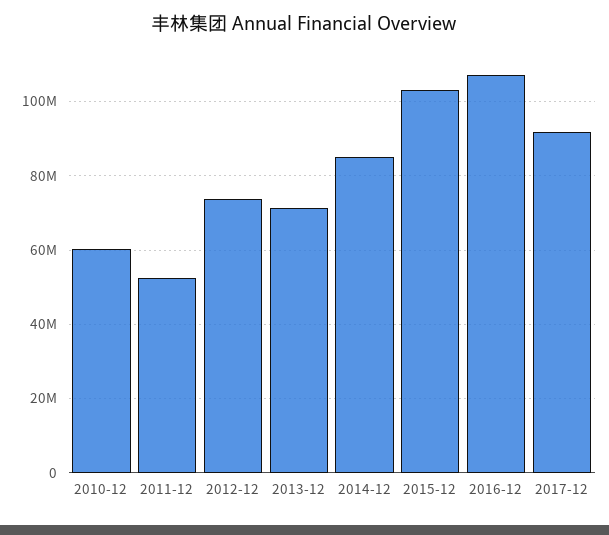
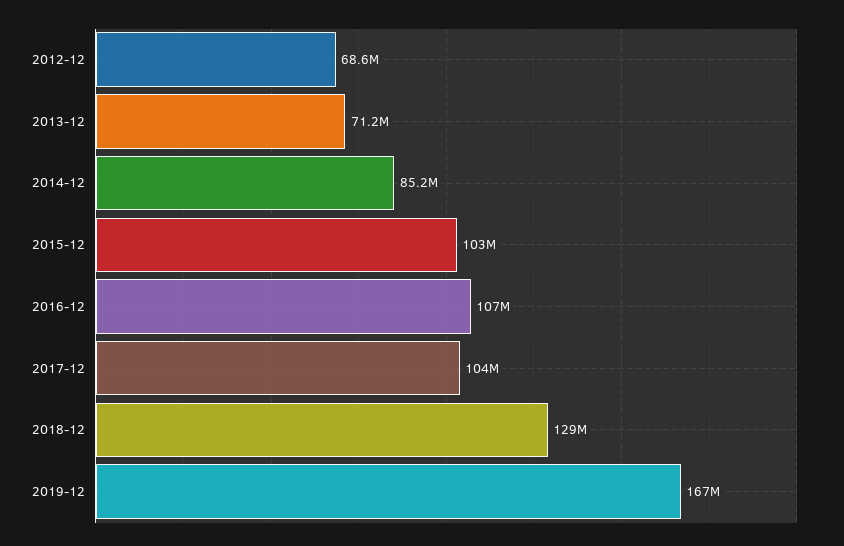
2010-12: 60000000 -> none
2011-12: 52000000 -> none
2012-12: 74000000 -> 68600000
2017-12: 92000000 -> 104000000
2018-12: none -> 129000000
2019-12: none -> 167000000

